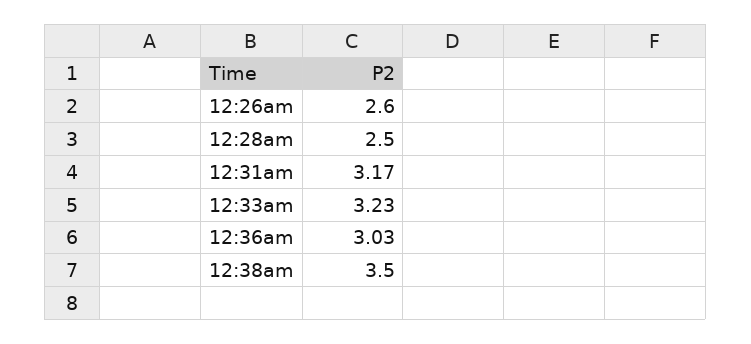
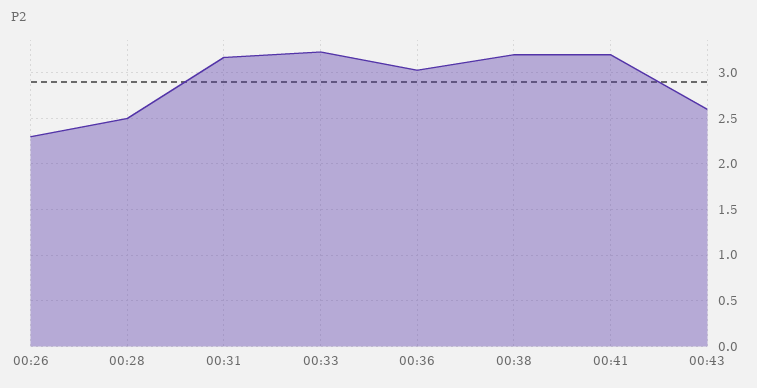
12:26am: 2.6 -> 2.3
12:38am: 3.5 -> 3.2
00:41: none -> 3.2
00:43: none -> 2.6

